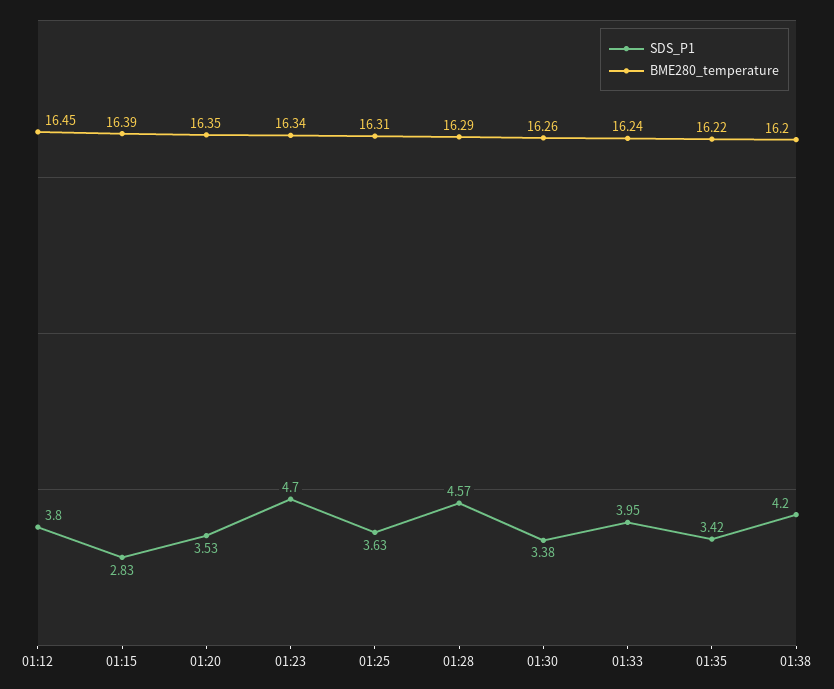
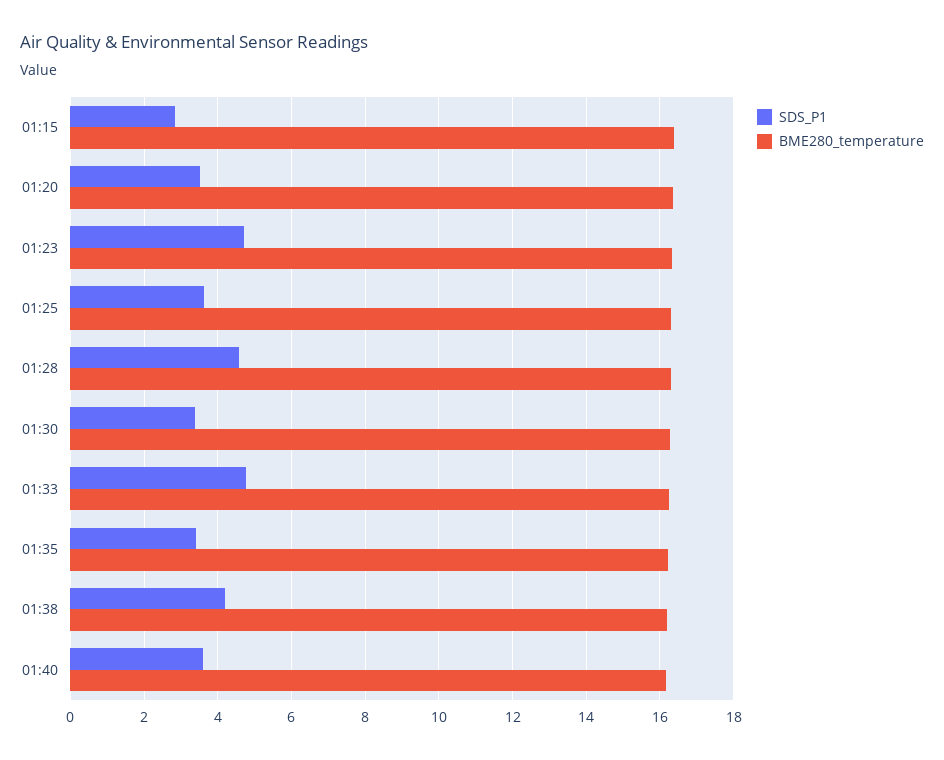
SDS_P1, 01:12: 3.8 -> none
BME280_temperature, 01:12: 16.45 -> none
SDS_P1, 01:33: 3.95 -> 4.8
SDS_P1, 01:40: none -> 3.6
BME280_temperature, 01:40: none -> 16.2

